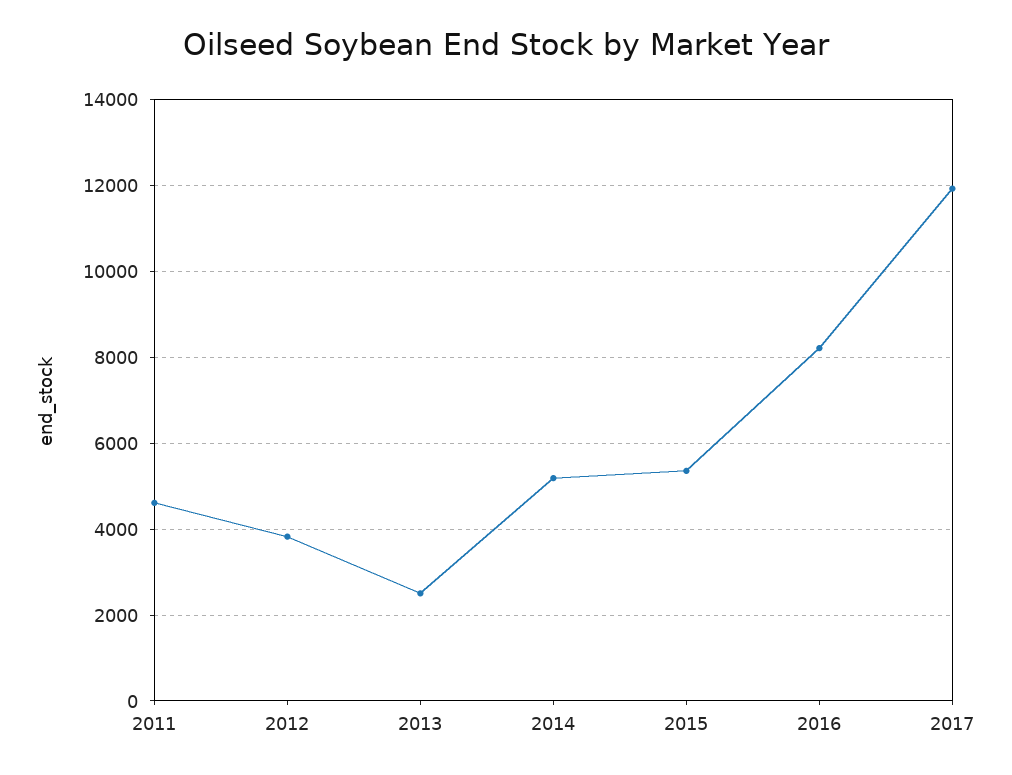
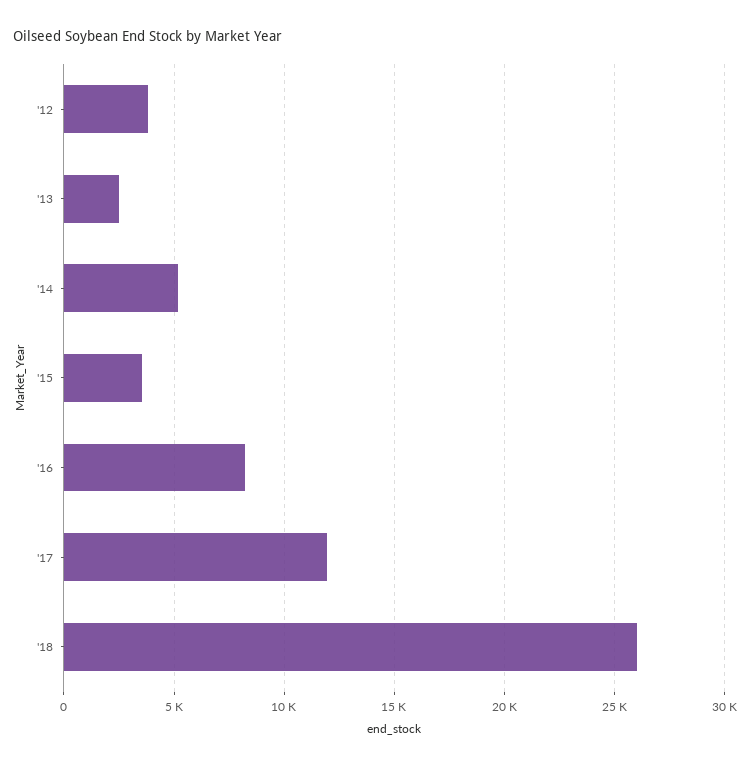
2011: 4600 -> none
2015: 5400 -> 3500
'18: none -> 26000

